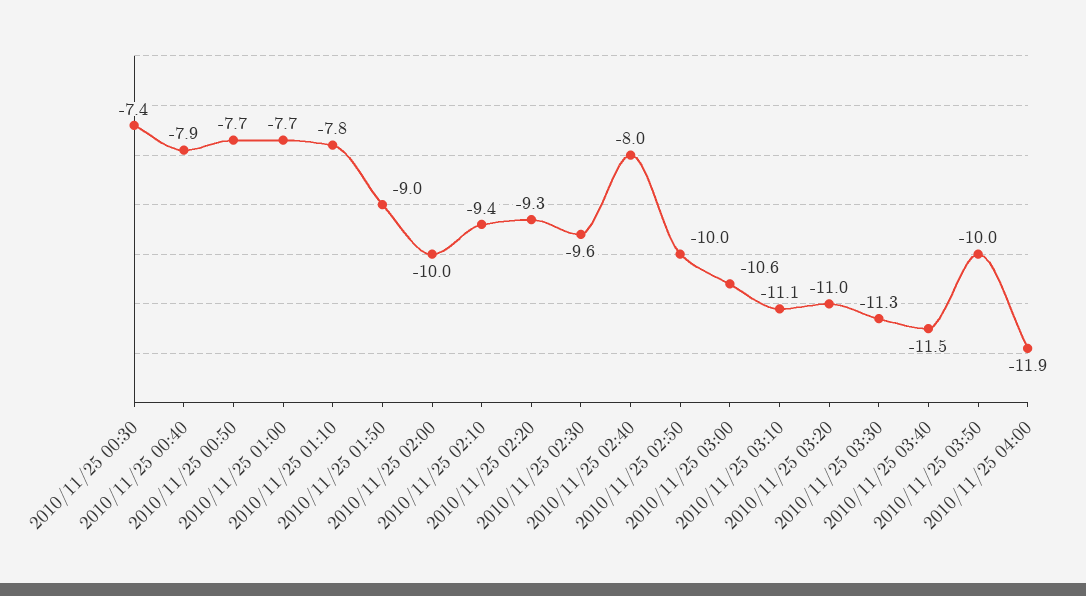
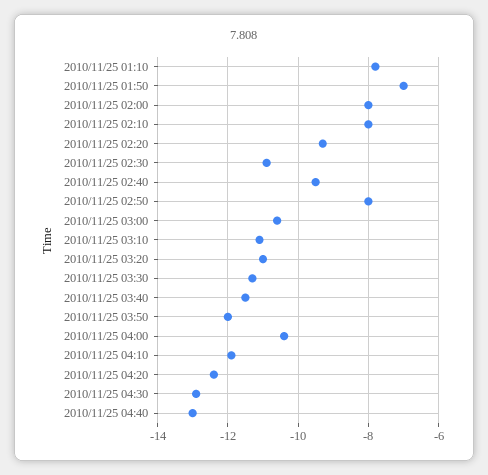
2010/11/25 00:30: -7.4 -> none
2010/11/25 00:40: -7.9 -> none
2010/11/25 00:50: -7.7 -> none
2010/11/25 01:00: -7.7 -> none
2010/11/25 01:50: -9 -> -7
2010/11/25 02:00: -10 -> -8
2010/11/25 02:10: -9.4 -> -8
2010/11/25 02:30: -9.6 -> -11
2010/11/25 02:40: -8 -> -9.5
2010/11/25 02:50: -10 -> -8
2010/11/25 03:50: -10 -> -12
2010/11/25 04:00: -11.9 -> -10.5
2010/11/25 04:10: none -> -12
2010/11/25 04:20: none -> -12.5
2010/11/25 04:30: none -> -13
2010/11/25 04:40: none -> -13

